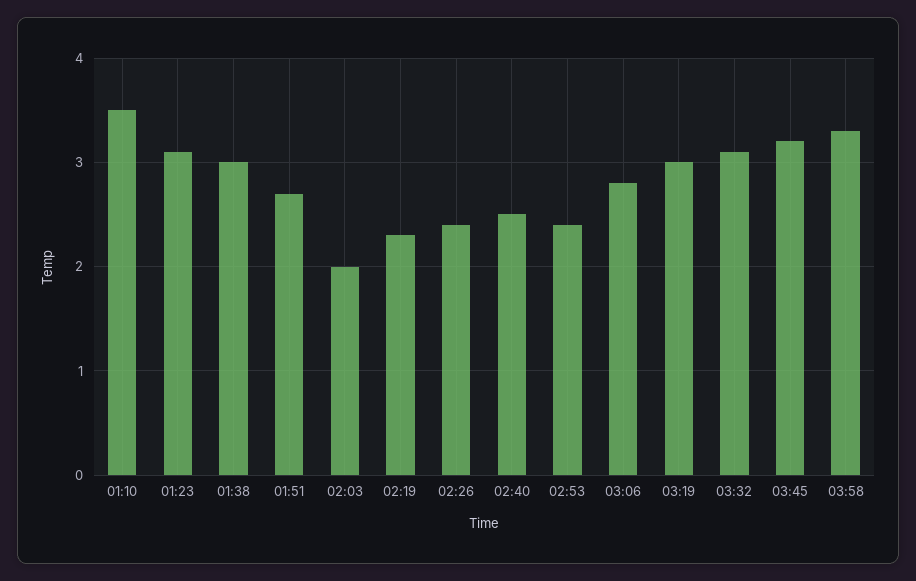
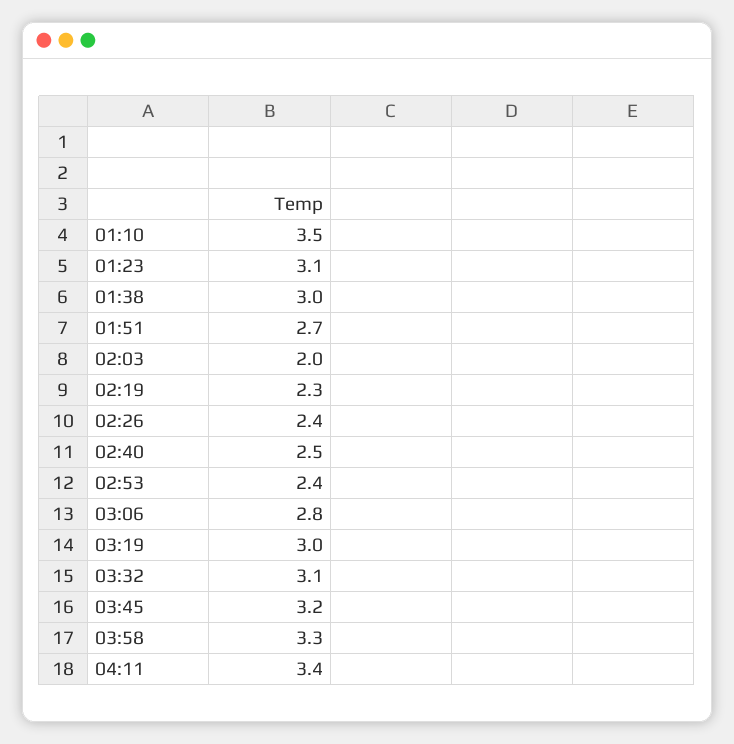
04:11: none -> 3.4

